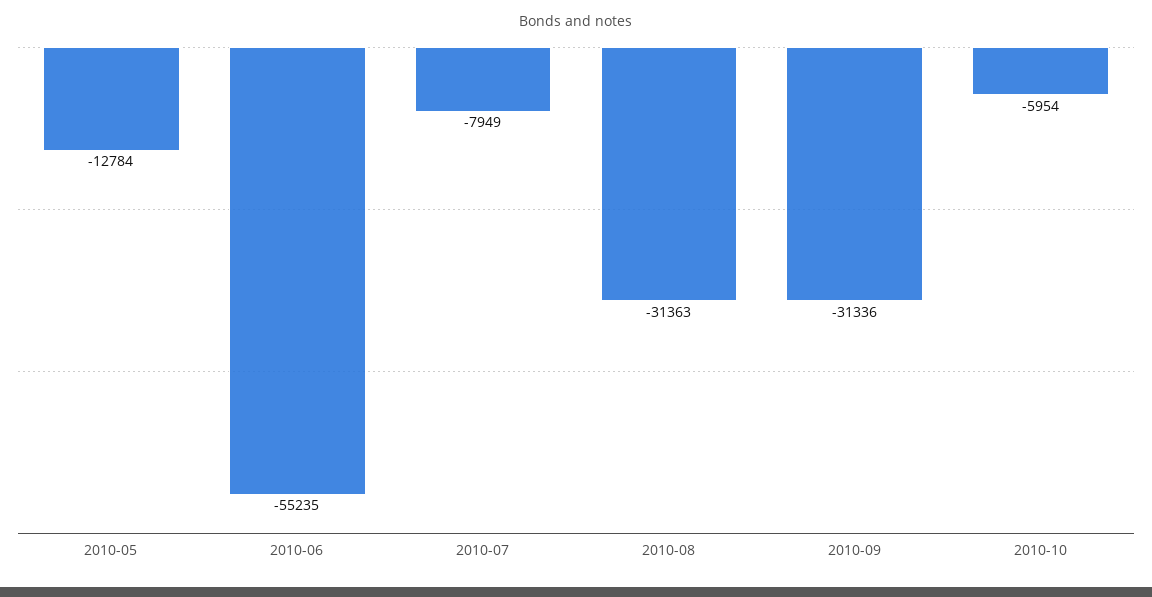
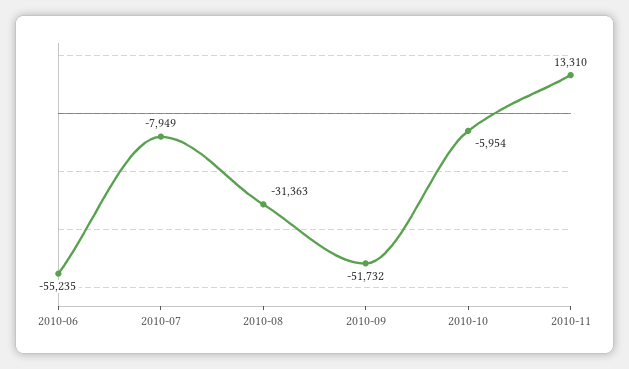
2010-05: -12784 -> none
2010-09: -31336 -> -51732
2010-11: none -> 13310

